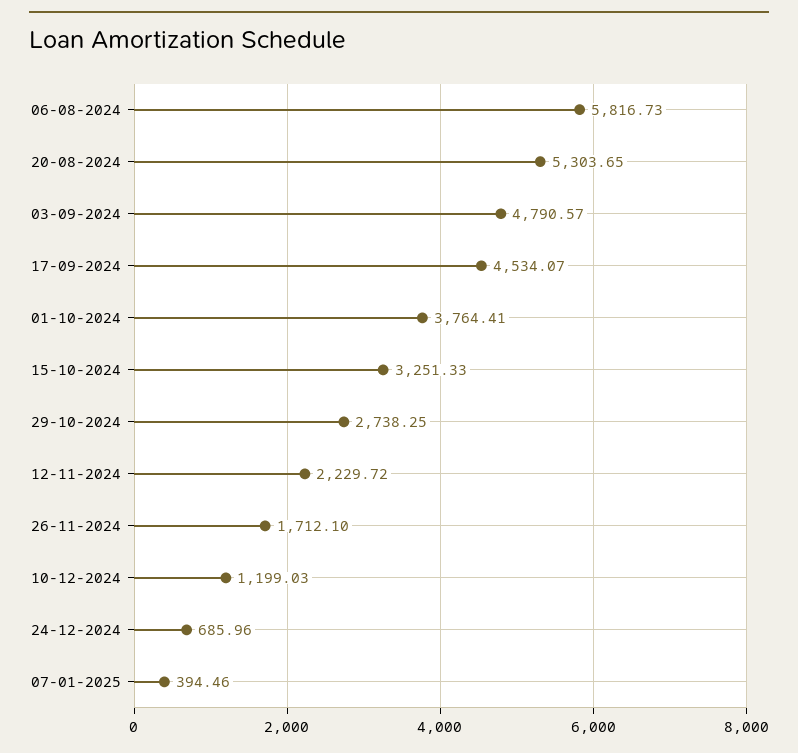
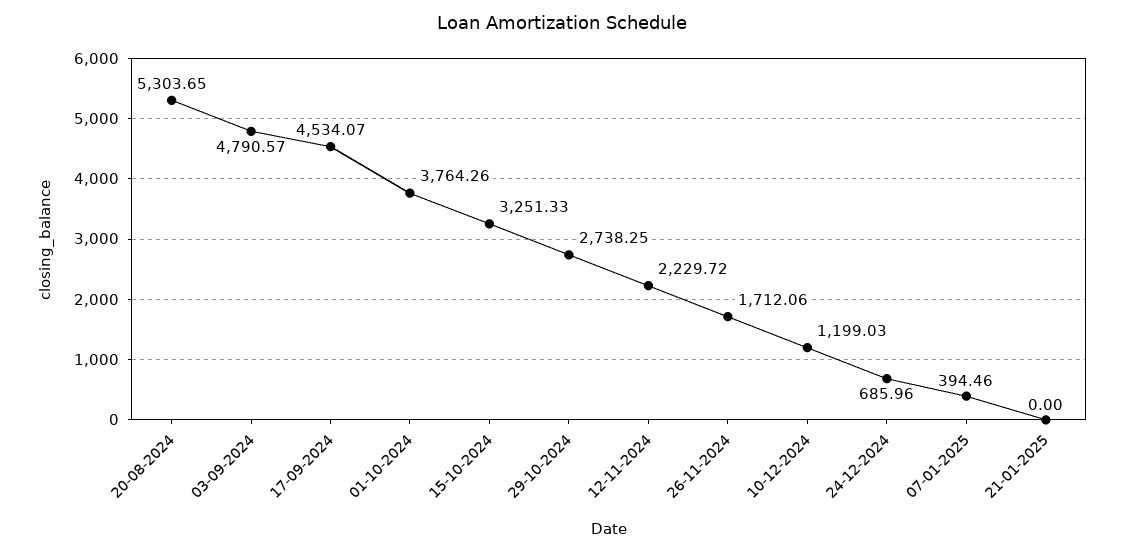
06-08-2024: 5816.73 -> none
01-10-2024: 3764.41 -> 3764.26
26-11-2024: 1712.1 -> 1712.06
21-01-2025: none -> 0

